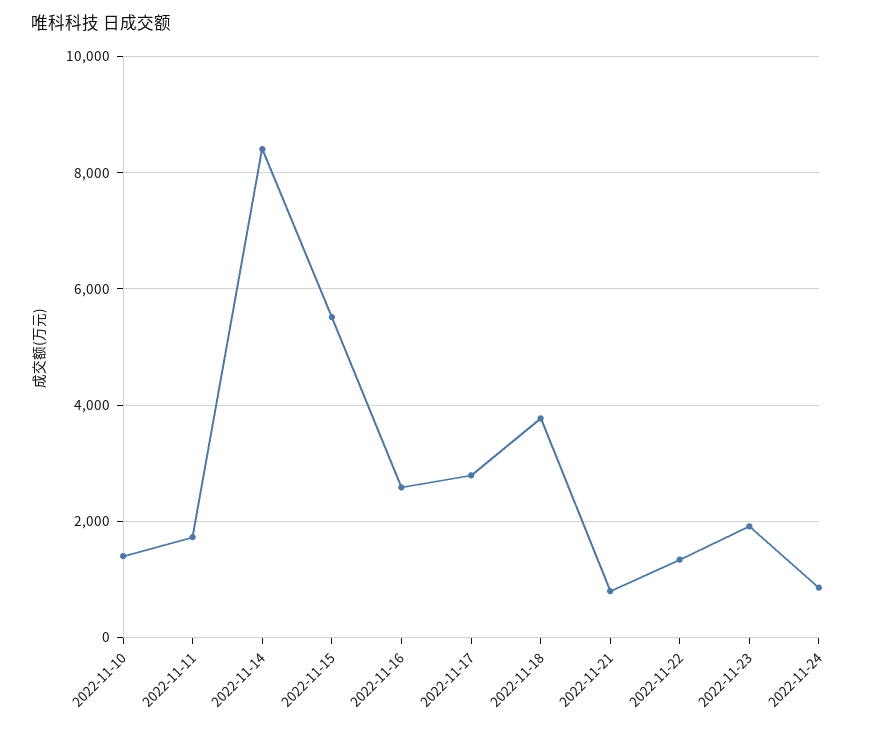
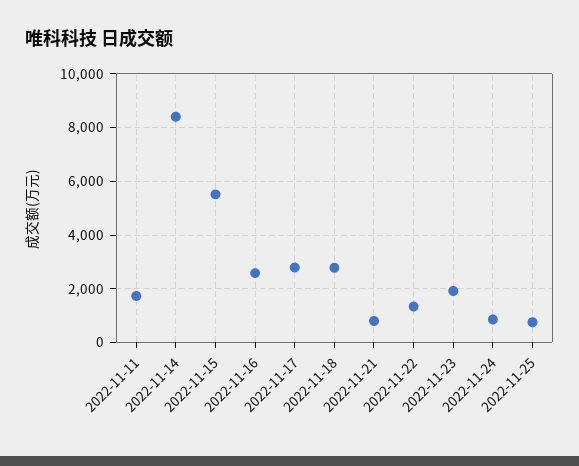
2022-11-10: 1400 -> none
2022-11-18: 3800 -> 2750
2022-11-25: none -> 750

